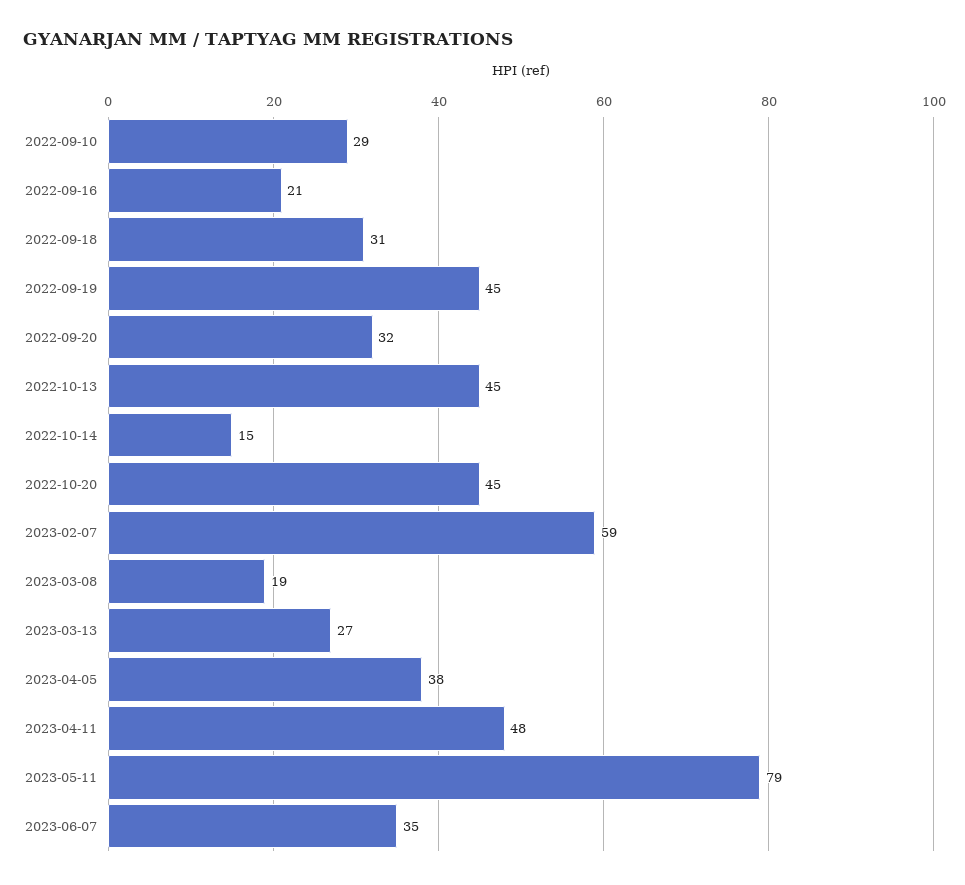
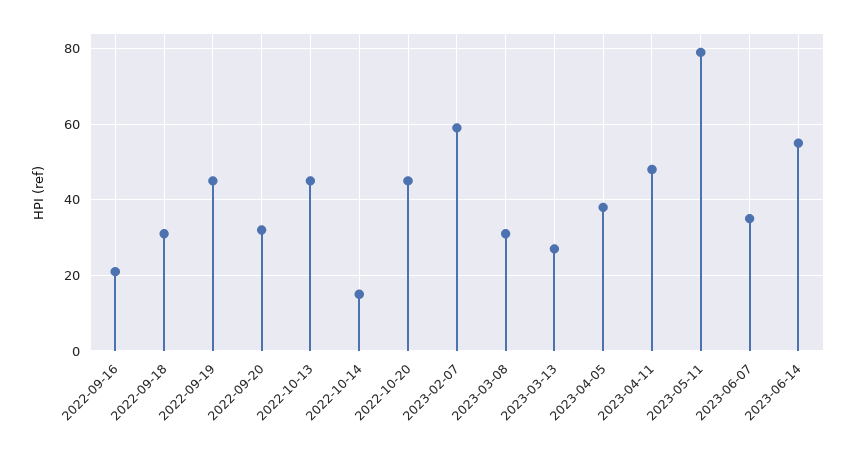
2022-09-10: 29 -> none
2023-03-08: 19 -> 30
2023-06-14: none -> 55

